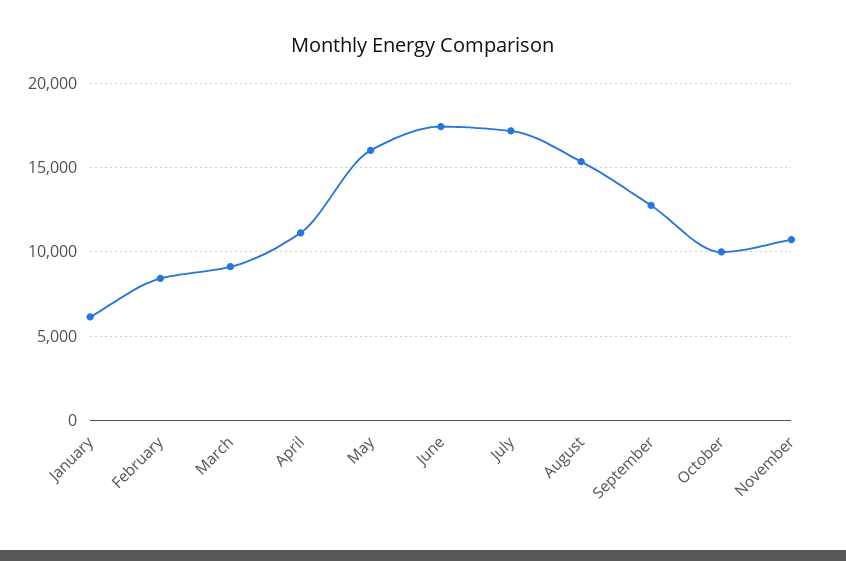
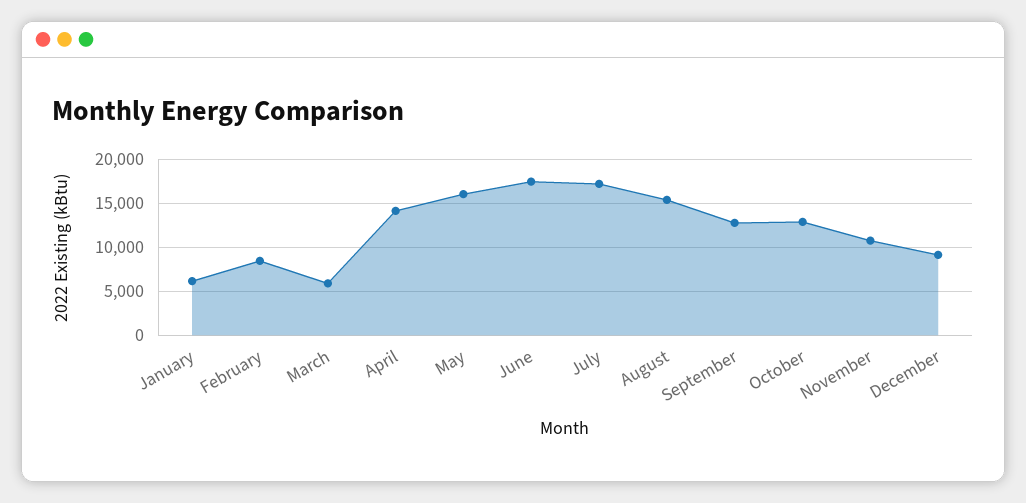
March: 9000 -> 6000
April: 11000 -> 14000
October: 10000 -> 13000
December: none -> 9000

